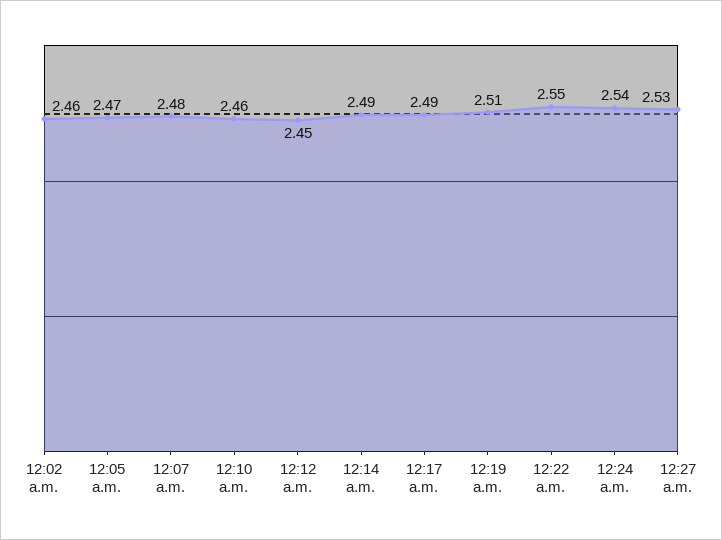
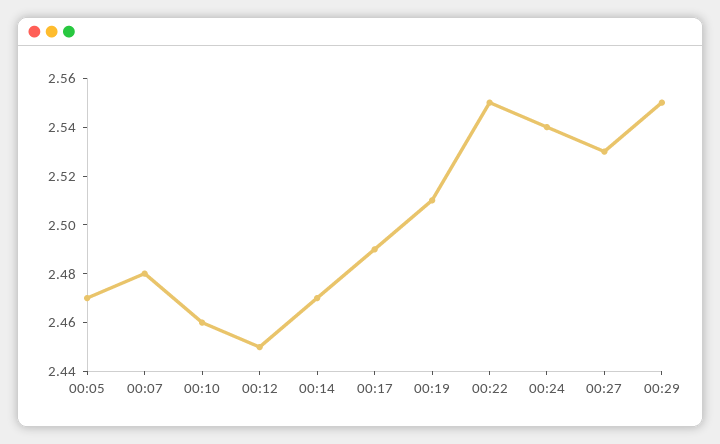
12:02 a.m.: 2.46 -> none
12:14 a.m.: 2.49 -> 2.47
00:29: none -> 2.55

